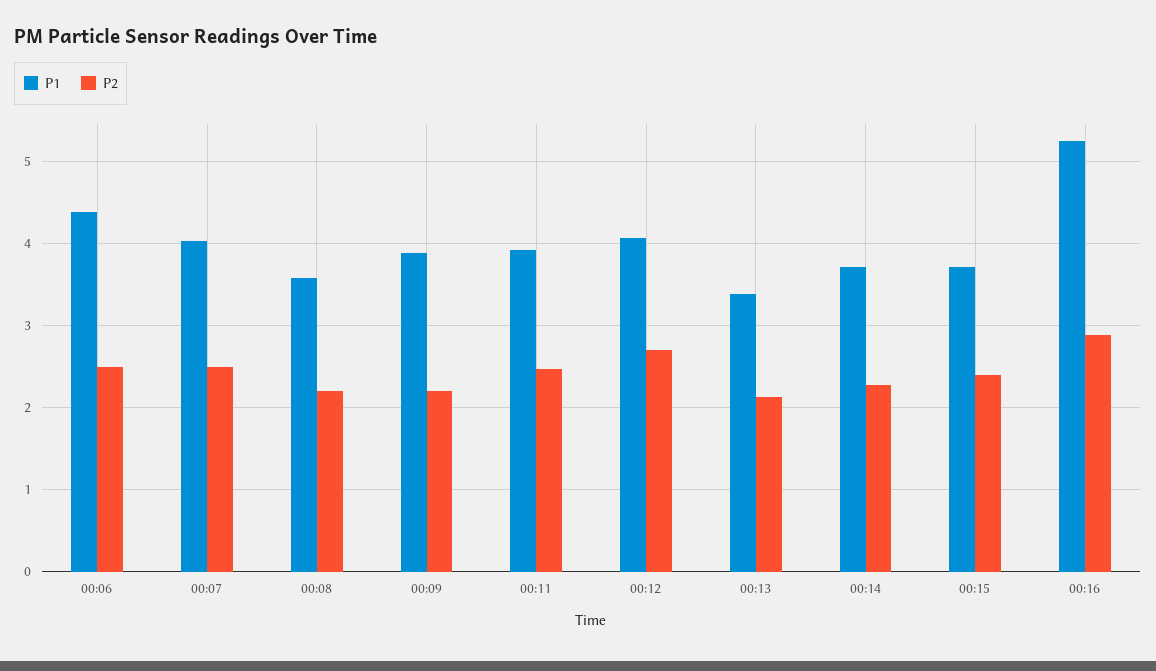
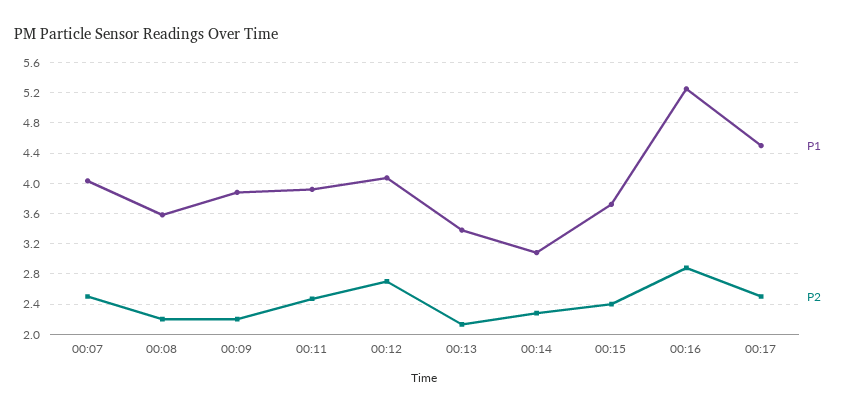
P1, 00:06: 4.4 -> none
P2, 00:06: 2.5 -> none
P1, 00:14: 3.7 -> 3.1
P1, 00:17: none -> 4.5
P2, 00:17: none -> 2.5

